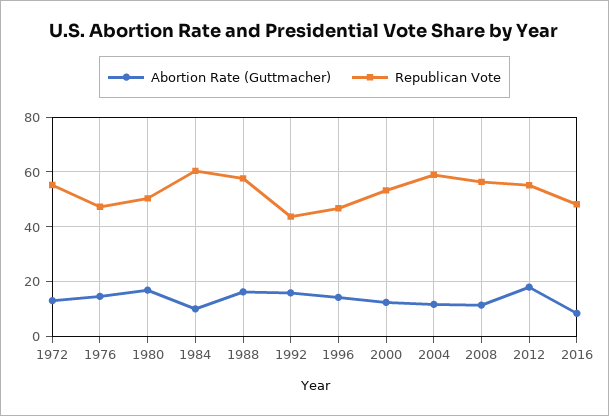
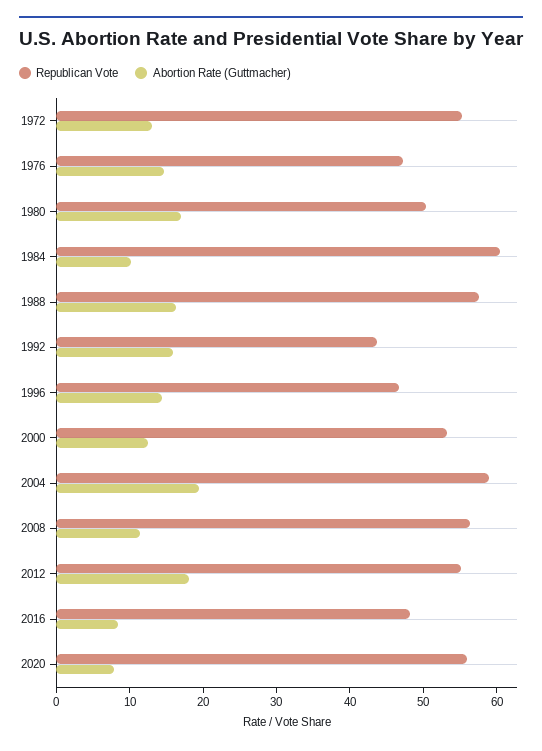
Abortion Rate (Guttmacher), 2004: 12.5 -> 20
Republican Vote, 2020: none -> 56
Abortion Rate (Guttmacher), 2020: none -> 8

